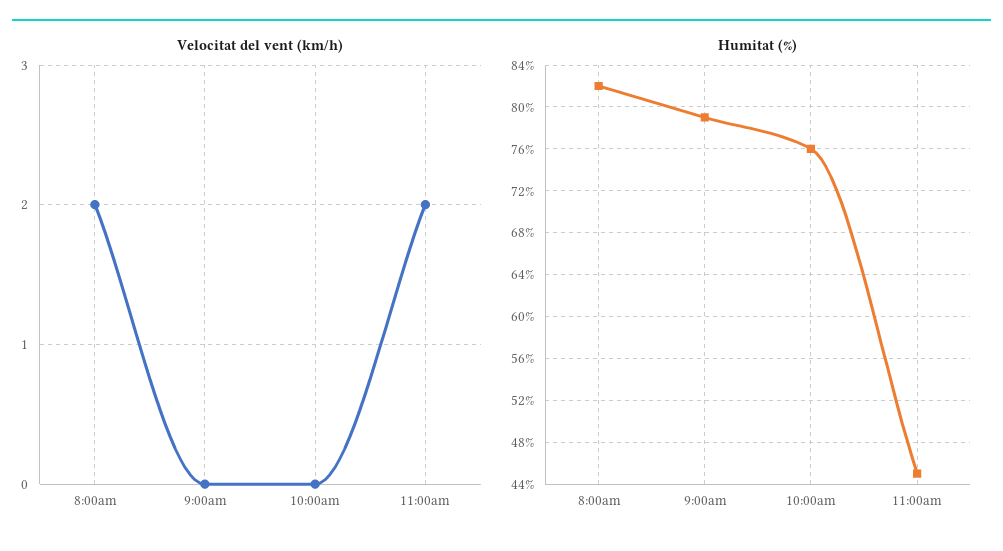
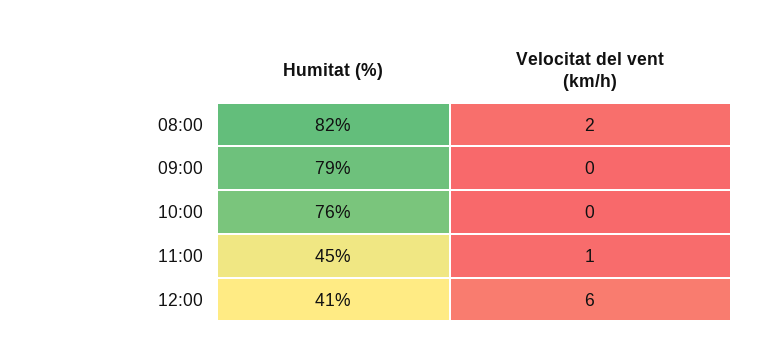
Velocitat del vent (km/h), 11:00am: 2 -> 1
Humitat (%), 12:00: none -> 41
Velocitat del vent (km/h), 12:00: none -> 6

